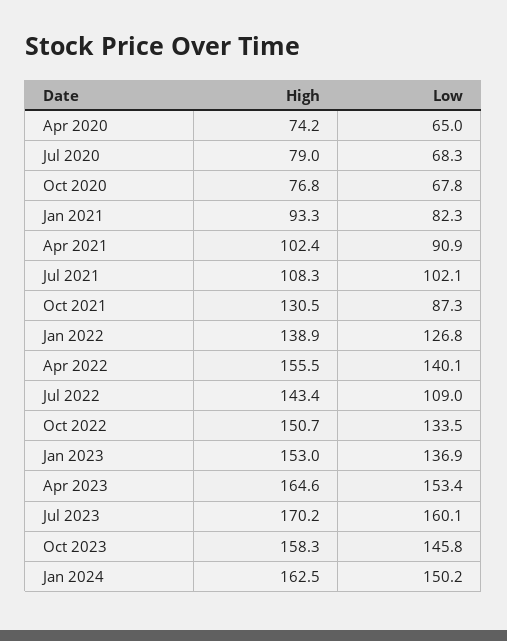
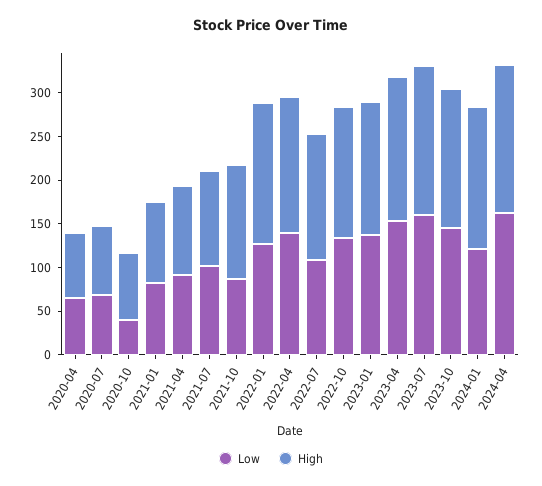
Low, Oct 2020: 67.8 -> 40
High, Jan 2022: 138.9 -> 160
Low, Jan 2024: 150.2 -> 120
Low, 2024-04: none -> 160
High, 2024-04: none -> 170

